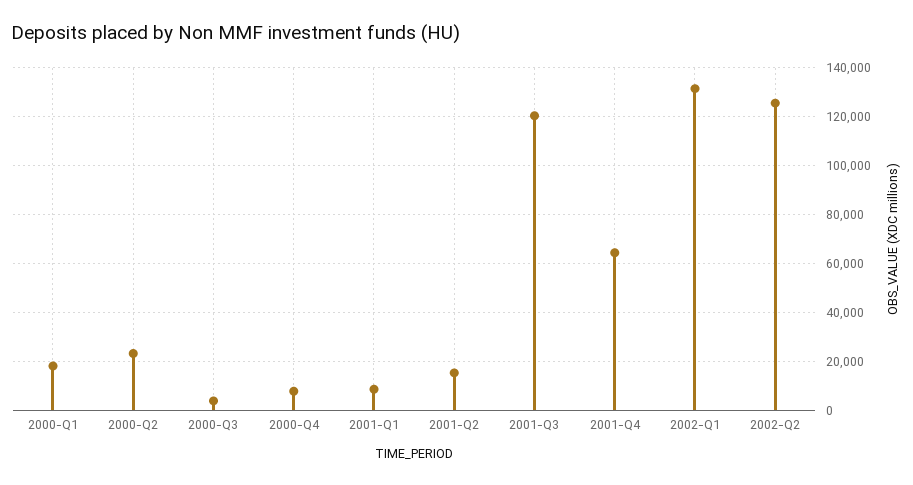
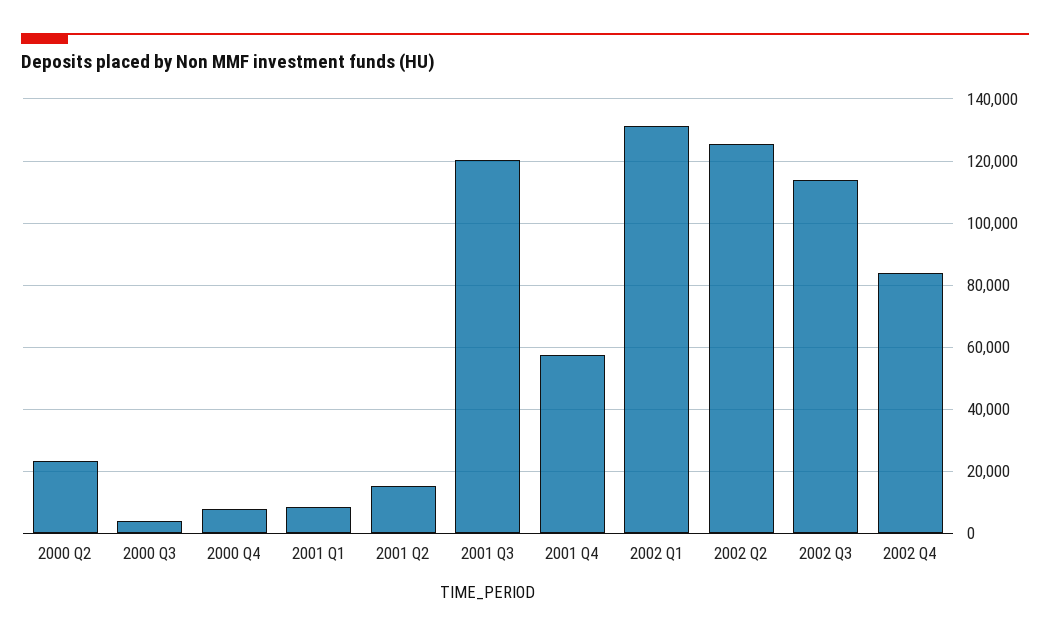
2000-Q1: 17500 -> none
2001-Q4: 65000 -> 58000
2002 Q3: none -> 114000
2002 Q4: none -> 84000

